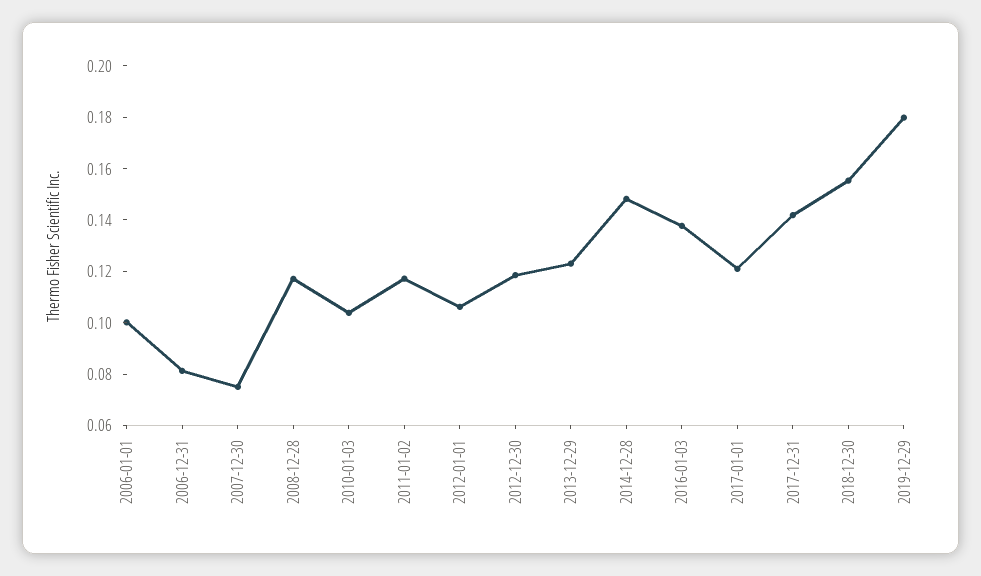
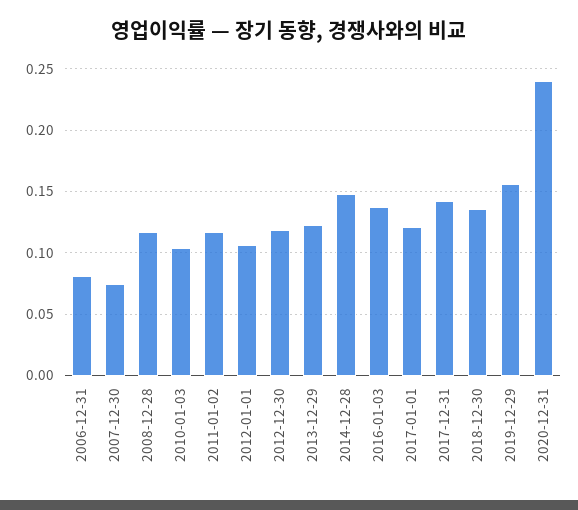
2006-01-01: 0.1 -> none
2018-12-30: 0.155 -> 0.135
2019-12-29: 0.18 -> 0.155
2020-12-31: none -> 0.24

